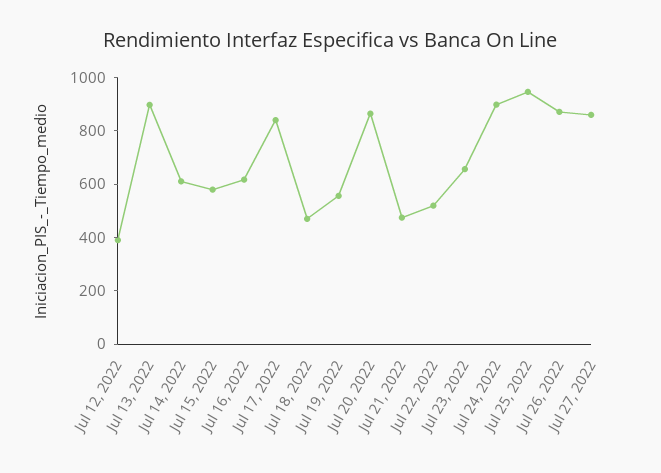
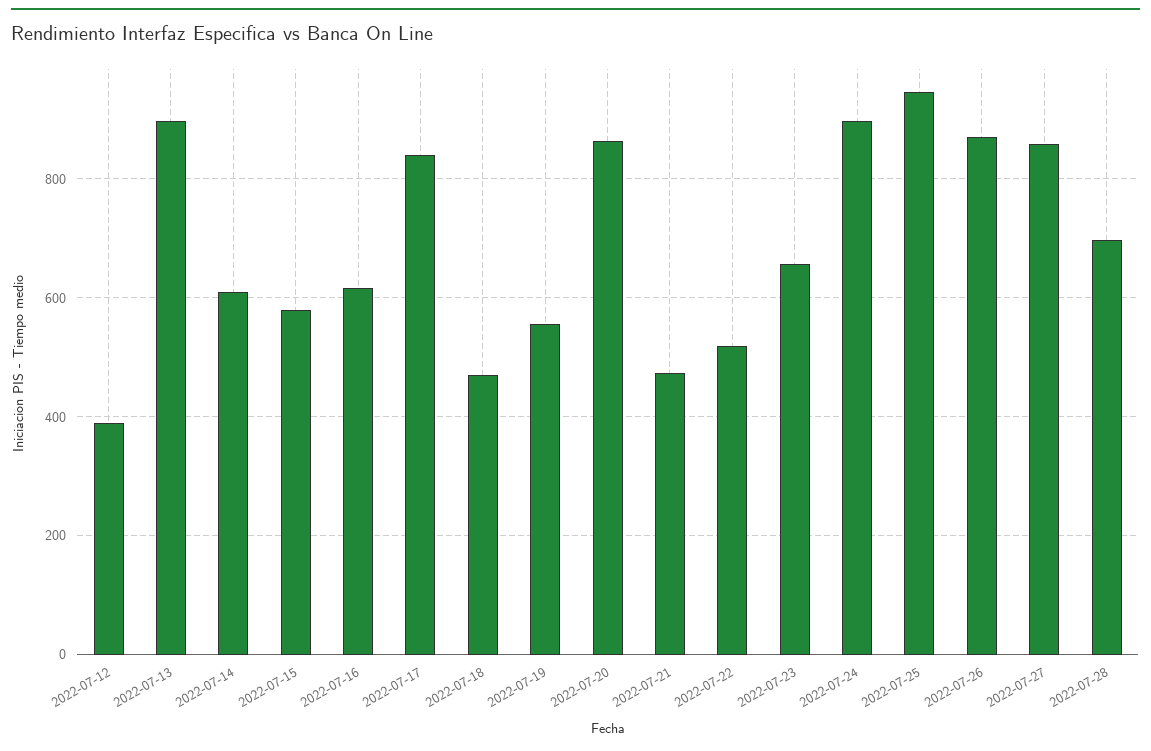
2022-07-28: none -> 700

